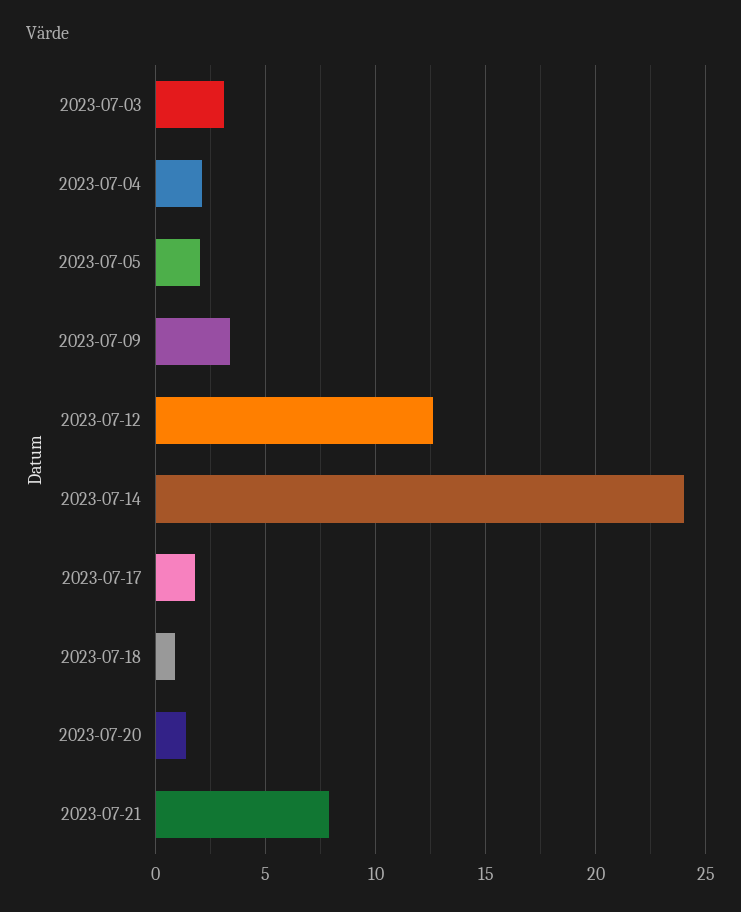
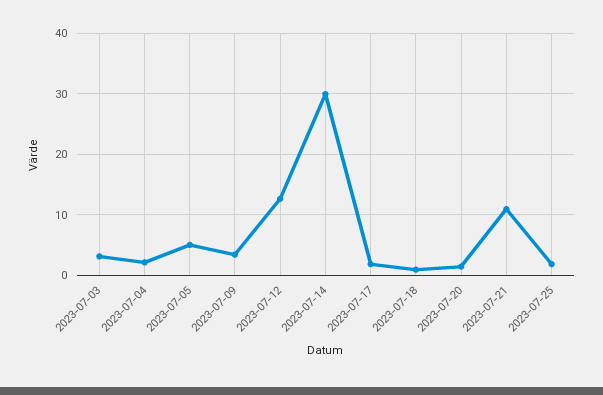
2023-07-05: 2 -> 5
2023-07-14: 24 -> 30
2023-07-21: 8 -> 11
2023-07-25: none -> 2

